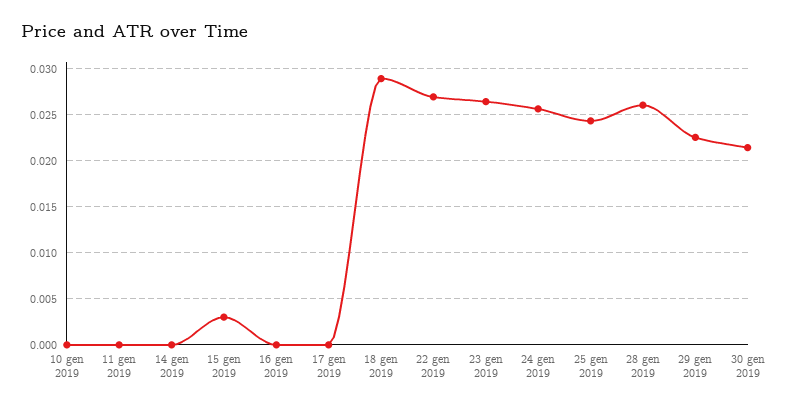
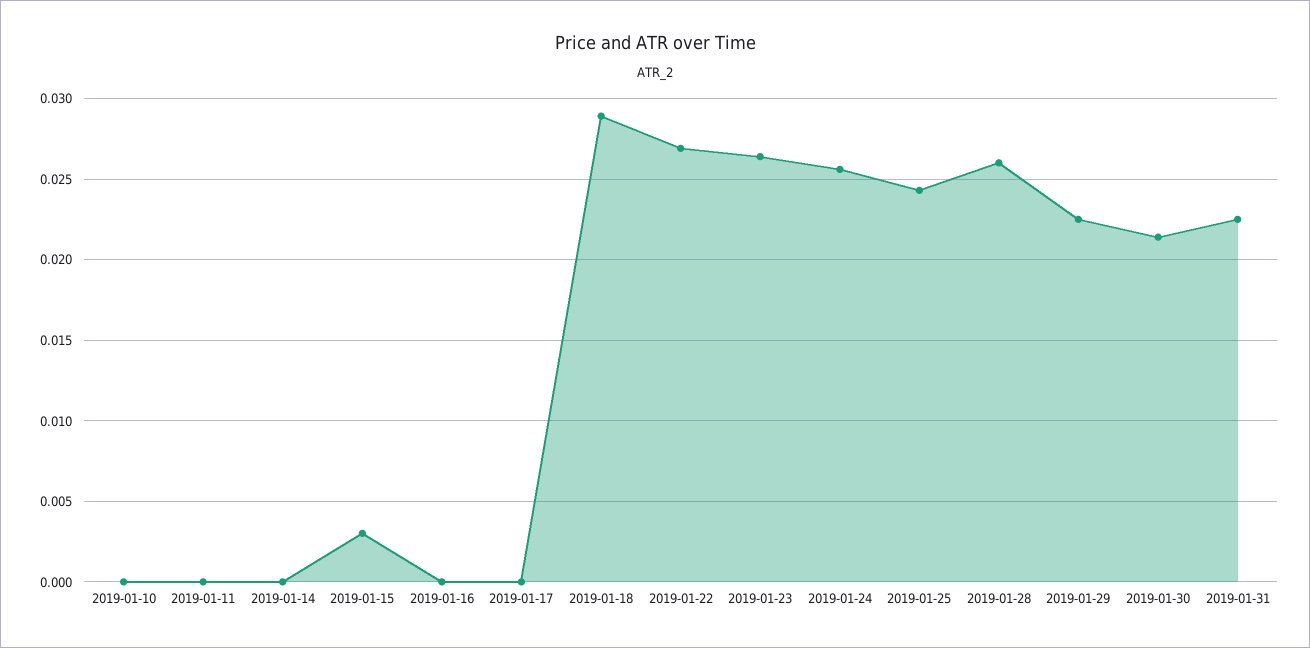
2019-01-31: none -> 0.0225

